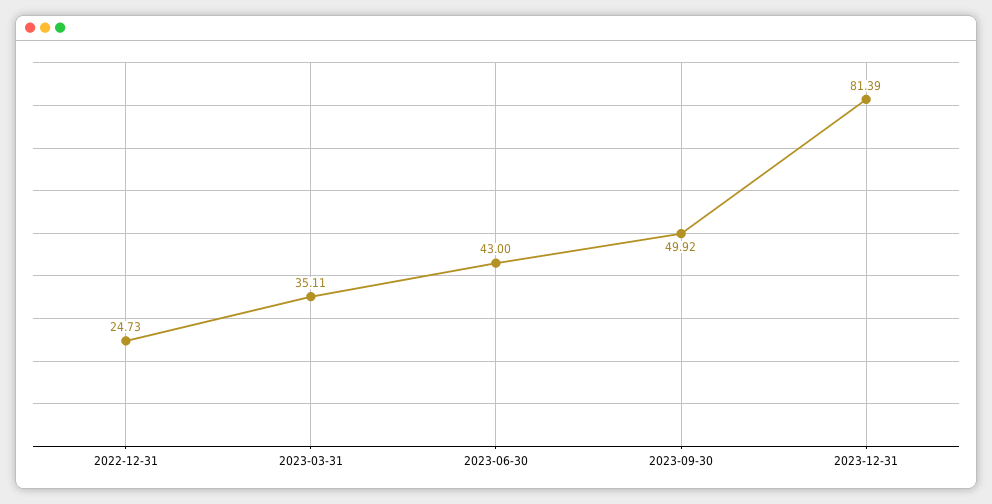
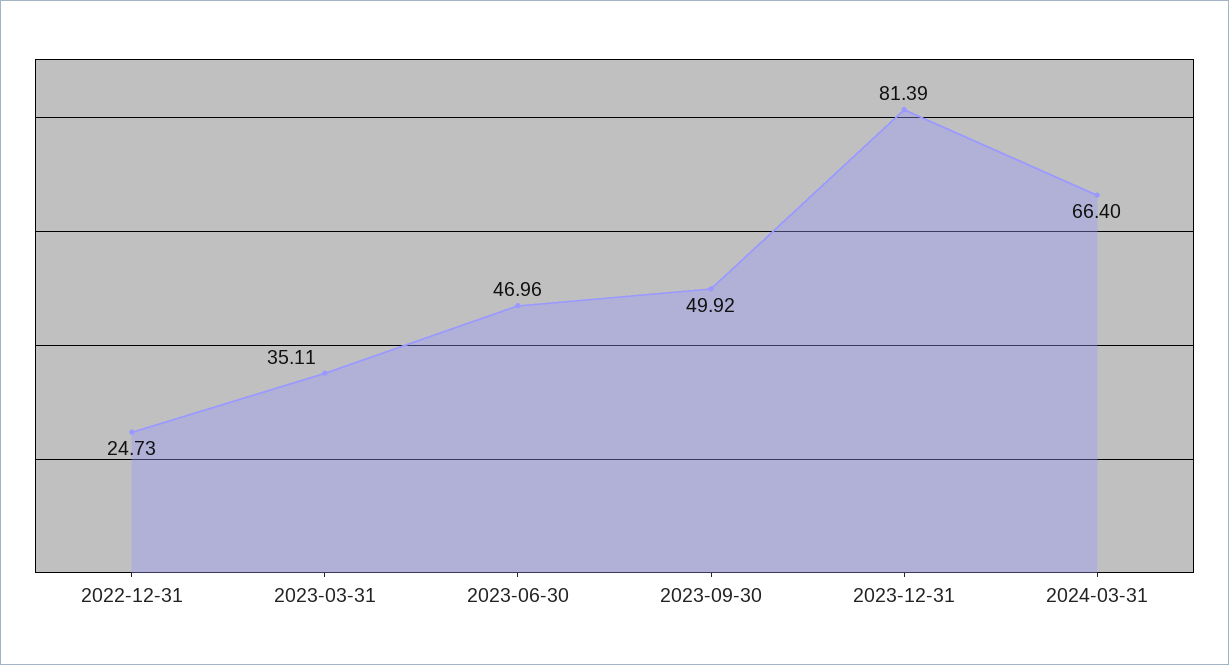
2023-06-30: 43 -> 46.96
2024-03-31: none -> 66.4

